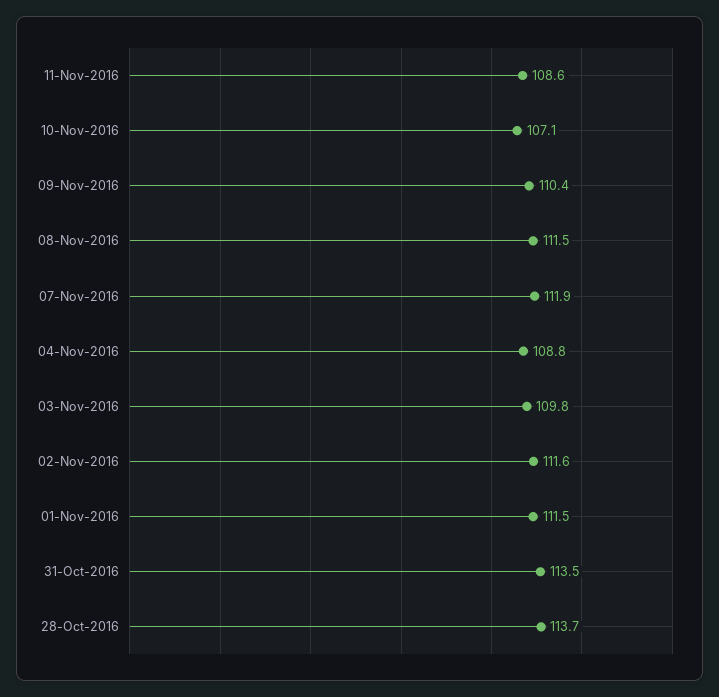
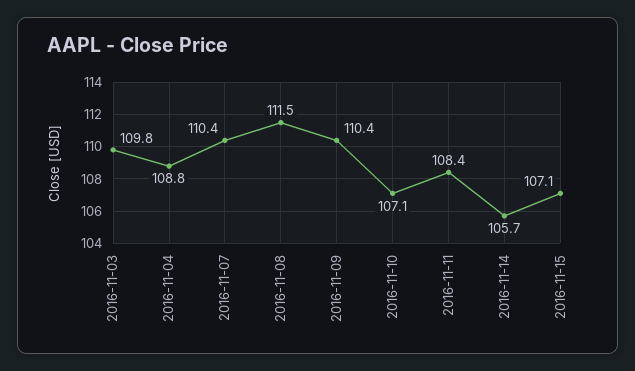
11-Nov-2016: 108.6 -> 108.4
07-Nov-2016: 111.9 -> 110.4
02-Nov-2016: 111.6 -> none
01-Nov-2016: 111.5 -> none
31-Oct-2016: 113.5 -> none
28-Oct-2016: 113.7 -> none
2016-11-14: none -> 105.7
2016-11-15: none -> 107.1

